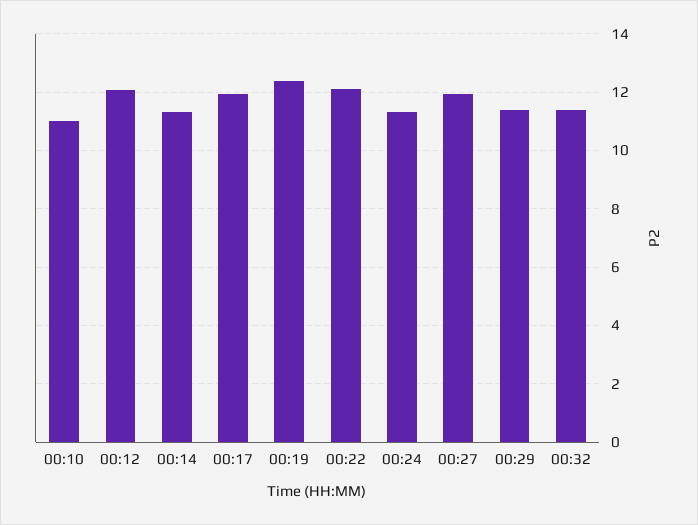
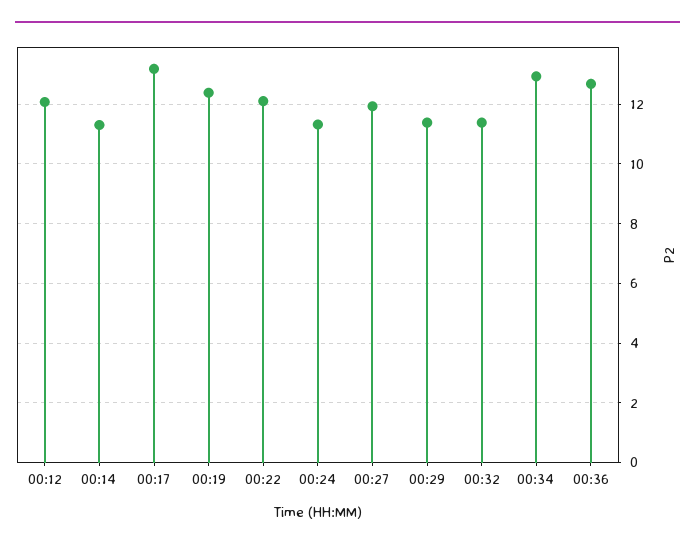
00:10: 11 -> none
00:17: 12 -> 13.25
00:34: none -> 13
00:36: none -> 12.75

